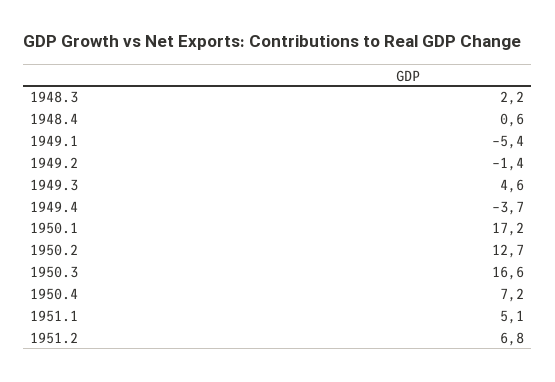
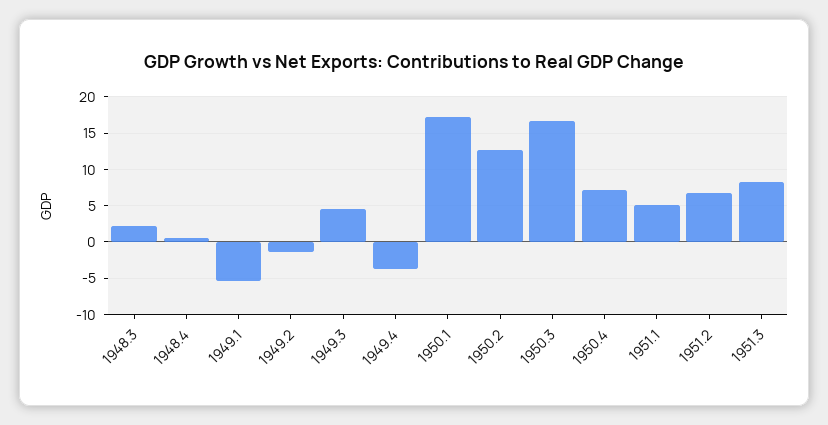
1951.3: none -> 8

